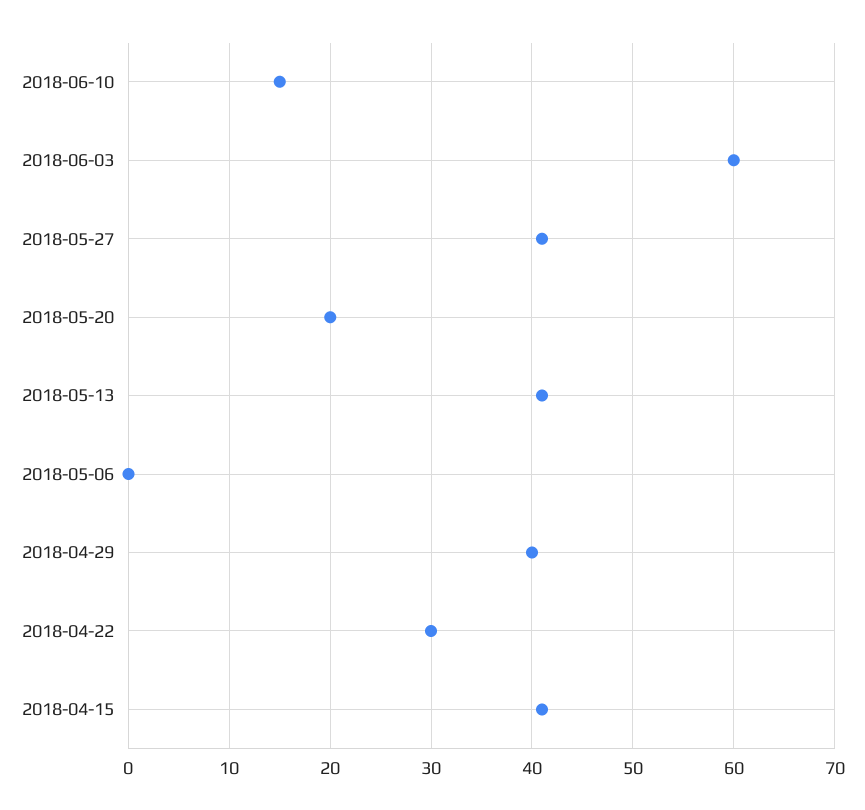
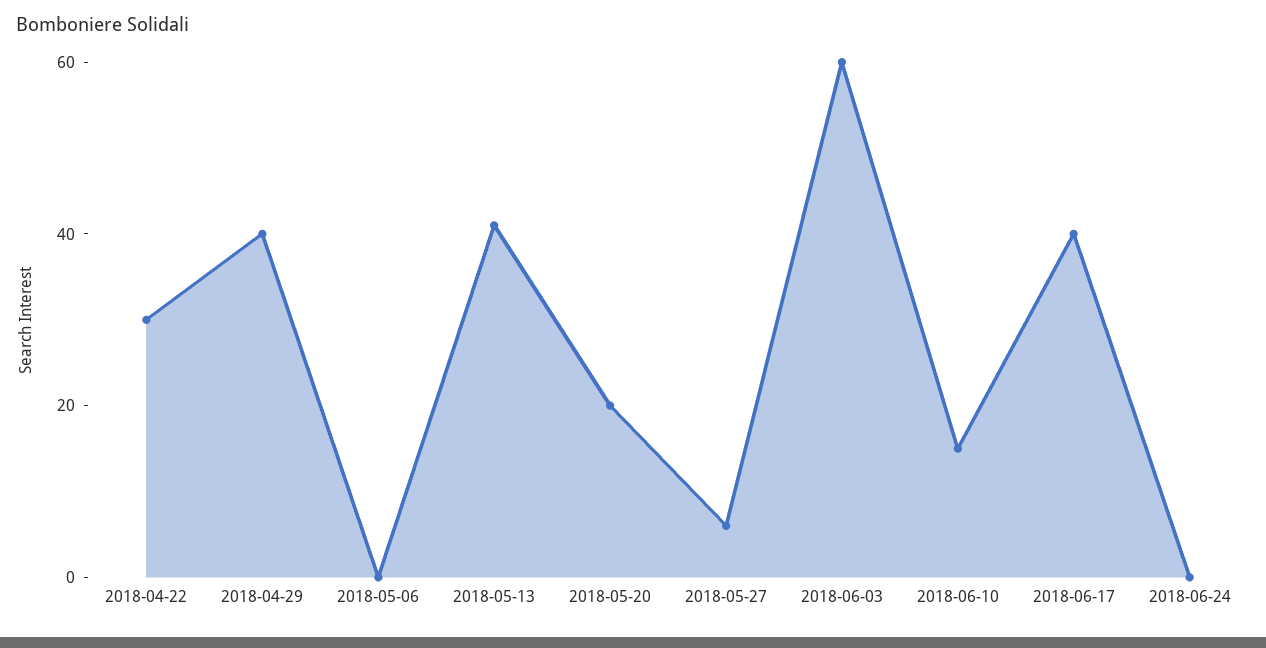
2018-05-27: 41 -> 5
2018-04-15: 41 -> none
2018-06-17: none -> 40
2018-06-24: none -> 0

